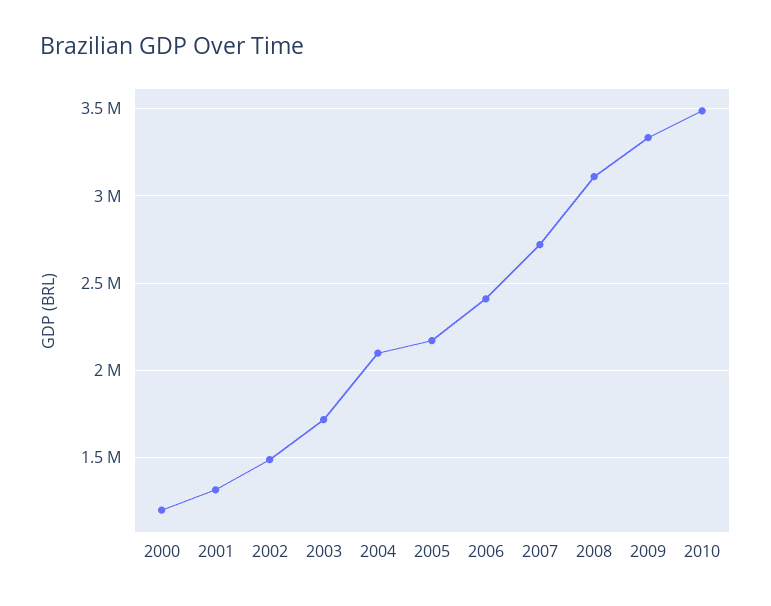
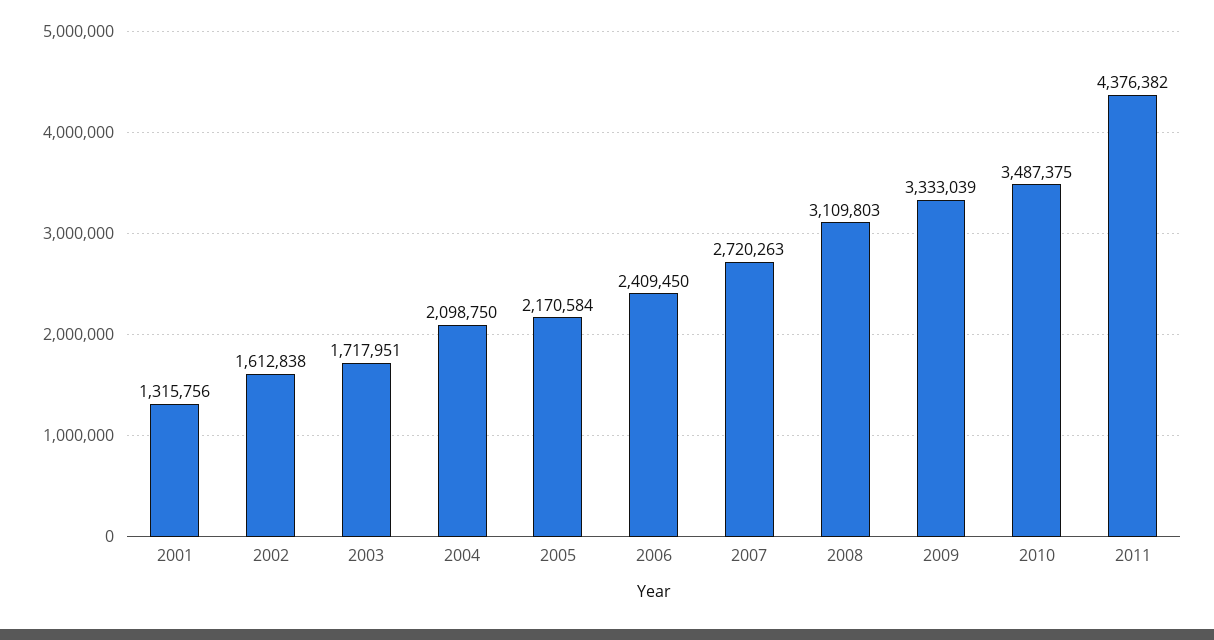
2000: 1200000 -> none
2002: 1500000 -> 1612838
2011: none -> 4376382

